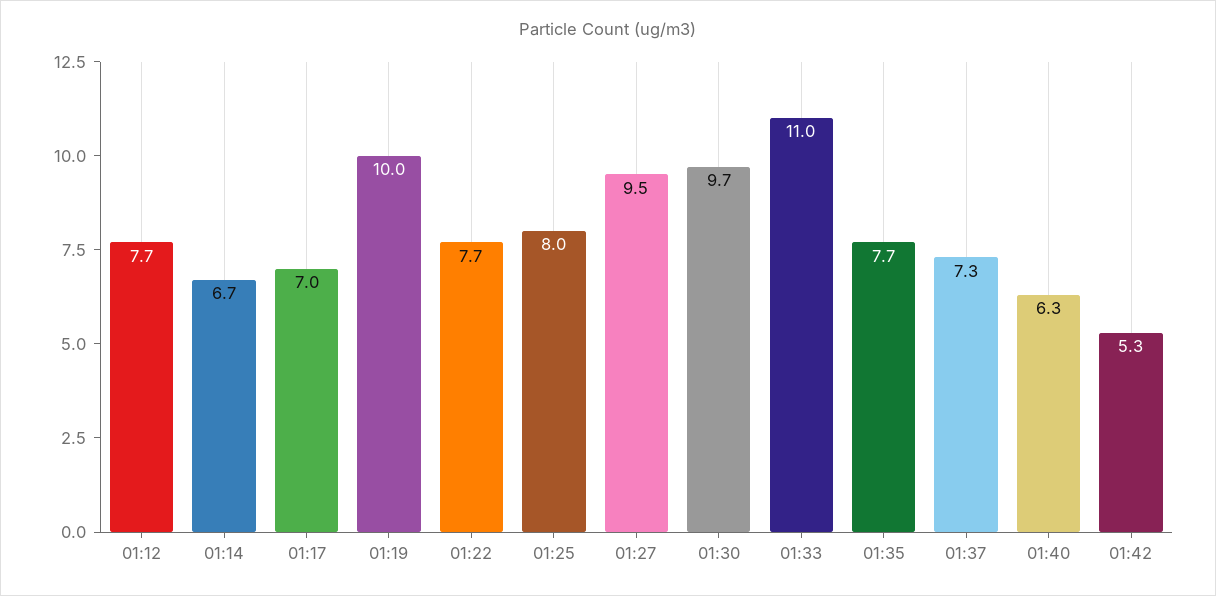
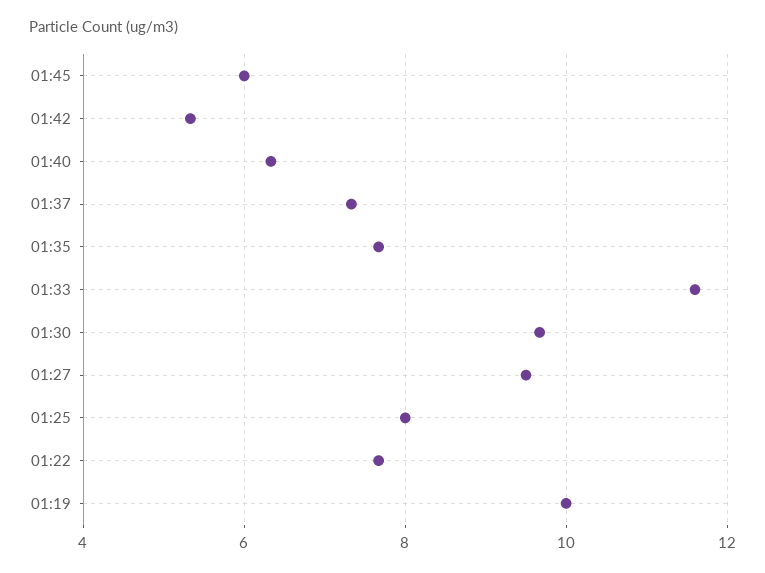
01:12: 7.7 -> none
01:14: 6.7 -> none
01:17: 7 -> none
01:33: 11 -> 11.6
01:45: none -> 6

